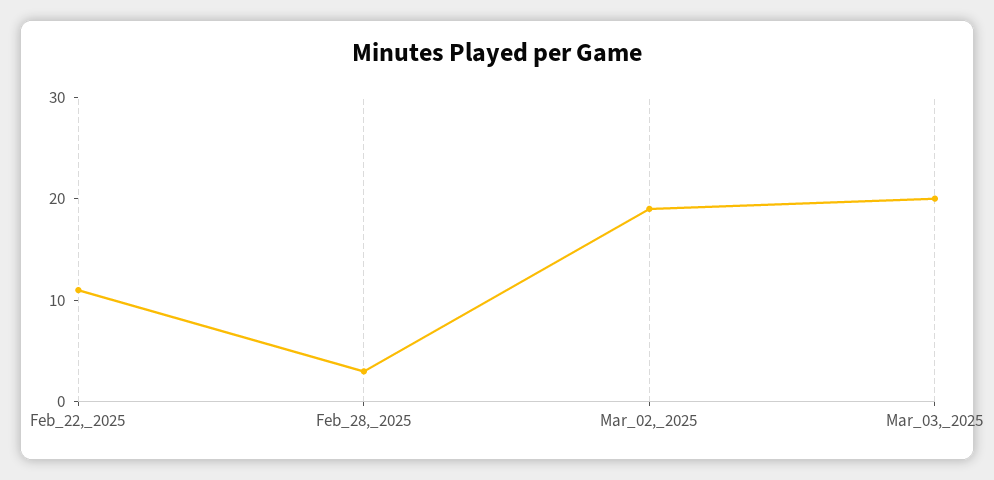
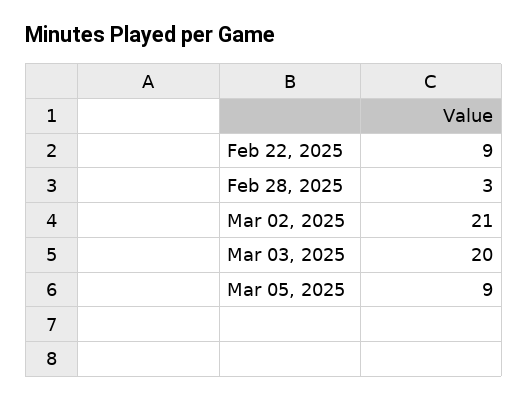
Feb_22,_2025: 11 -> 9
Mar_02,_2025: 19 -> 21
Mar 05, 2025: none -> 9

